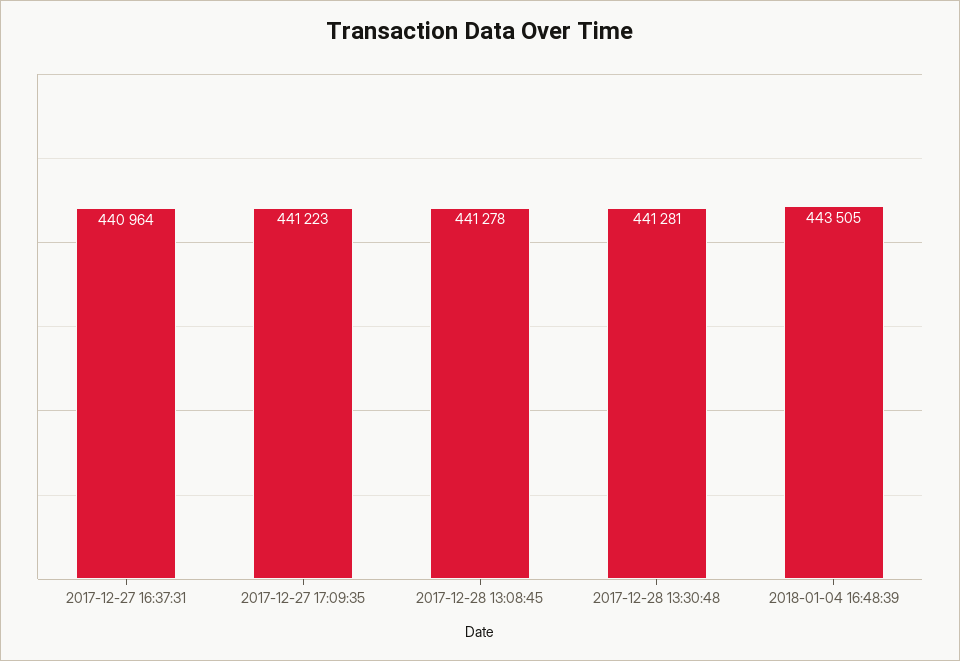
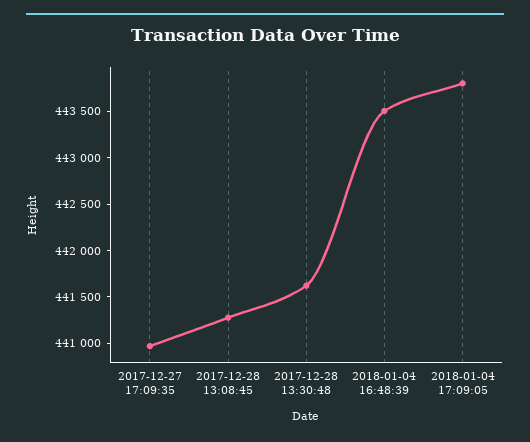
2017-12-27 16:37:31: 440964 -> none
2017-12-27 17:09:35: 441223 -> 441000
2017-12-28 13:30:48: 441281 -> 441600
2018-01-04 17:09:05: none -> 443800

